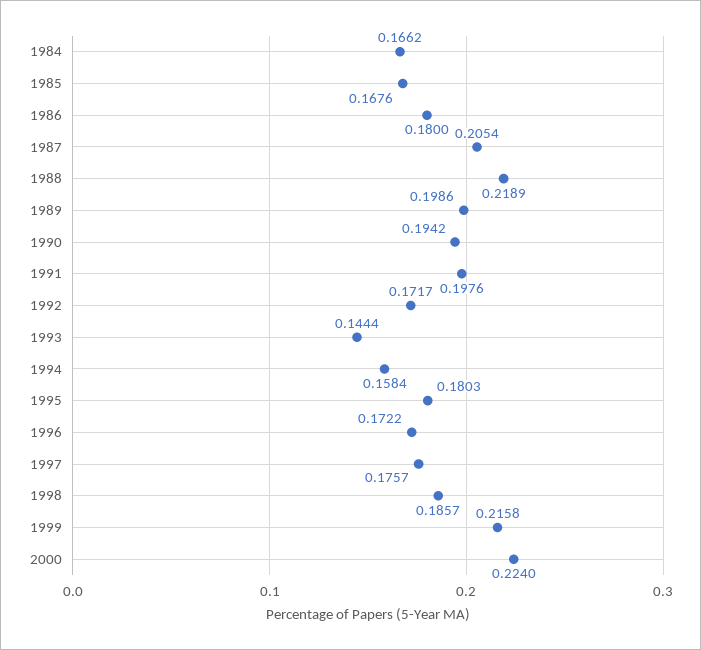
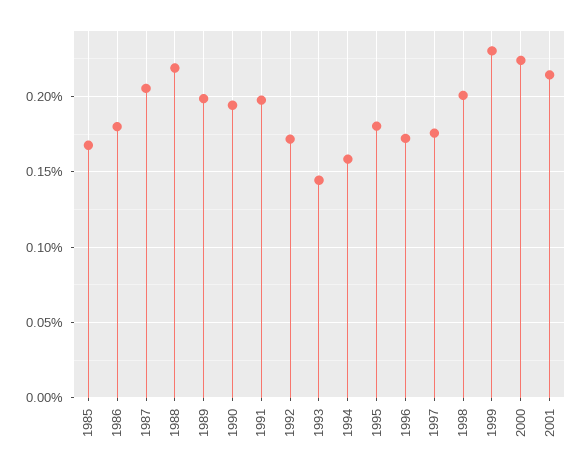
1984: 0.1662 -> none
1998: 0.1857 -> 0.2
1999: 0.2158 -> 0.23
2001: none -> 0.215

